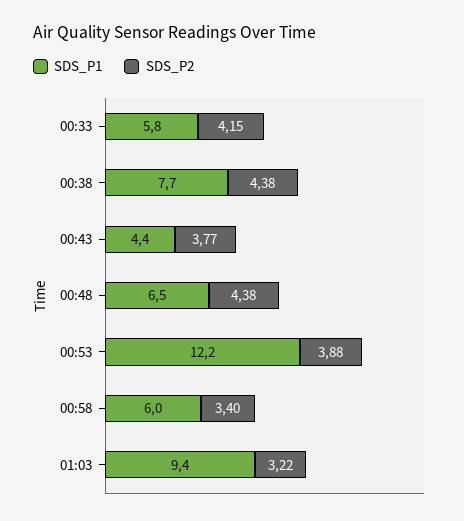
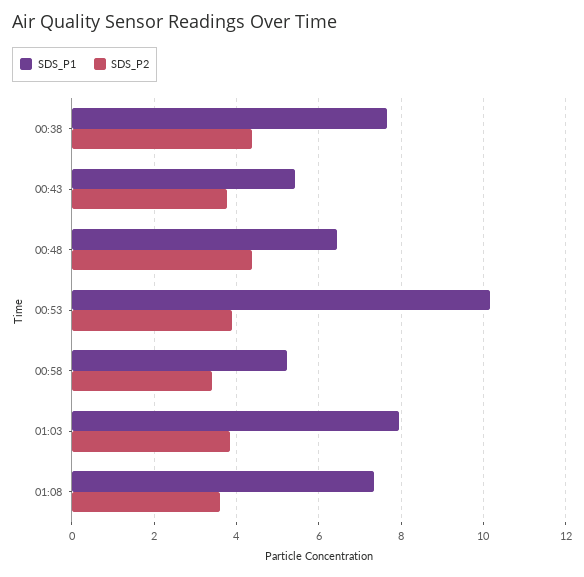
SDS_P1, 00:33: 5.8 -> none
SDS_P2, 00:33: 4.15 -> none
SDS_P1, 00:43: 4.4 -> 5.4
SDS_P1, 00:53: 12.2 -> 10.2
SDS_P1, 00:58: 6 -> 5.2
SDS_P1, 01:03: 9.4 -> 8
SDS_P2, 01:03: 3.22 -> 3.8
SDS_P1, 01:08: none -> 7.4
SDS_P2, 01:08: none -> 3.6

